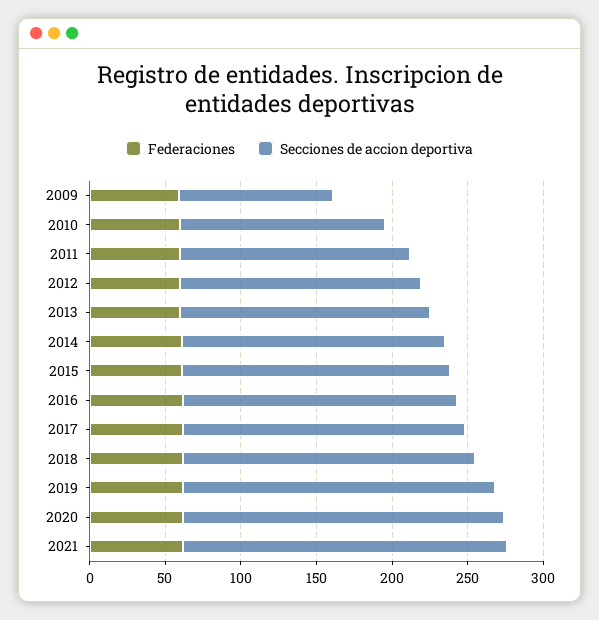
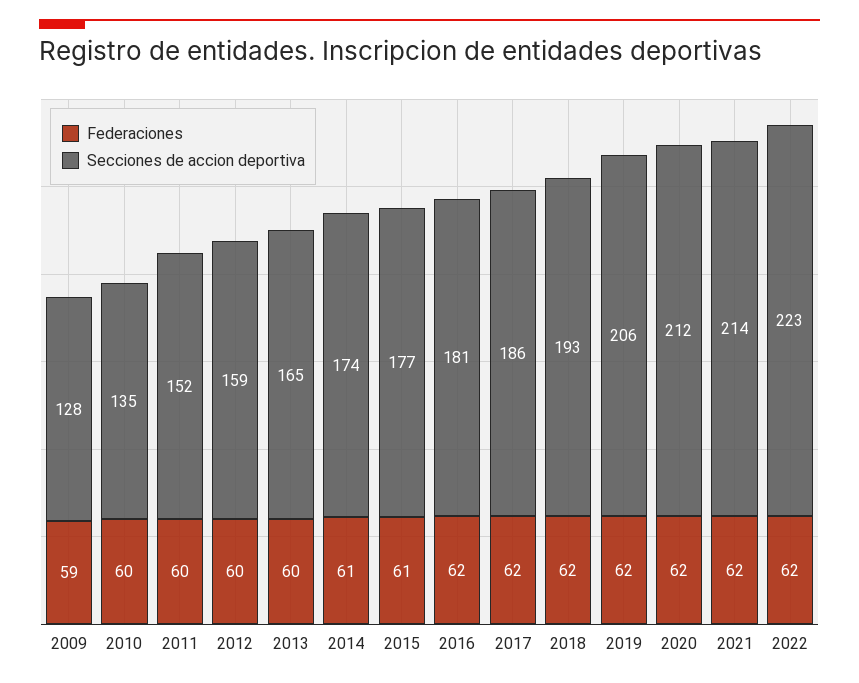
Secciones de accion deportiva, 2009: 100 -> 128
Federaciones, 2022: none -> 62
Secciones de accion deportiva, 2022: none -> 223

